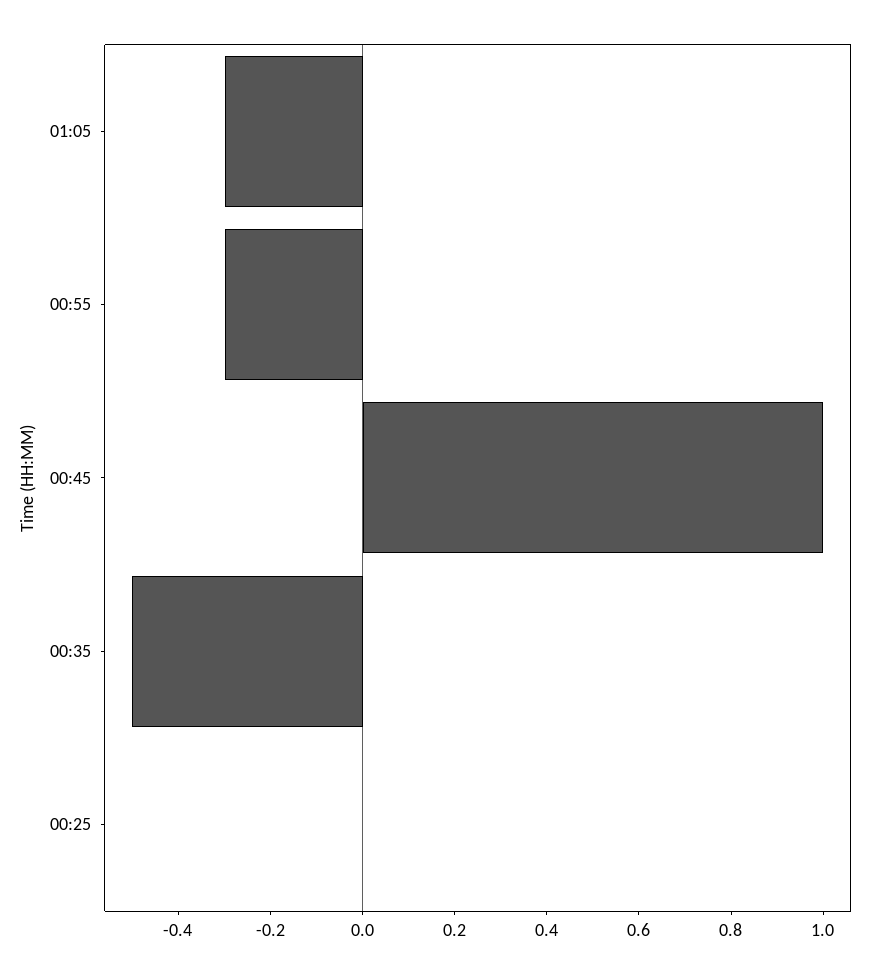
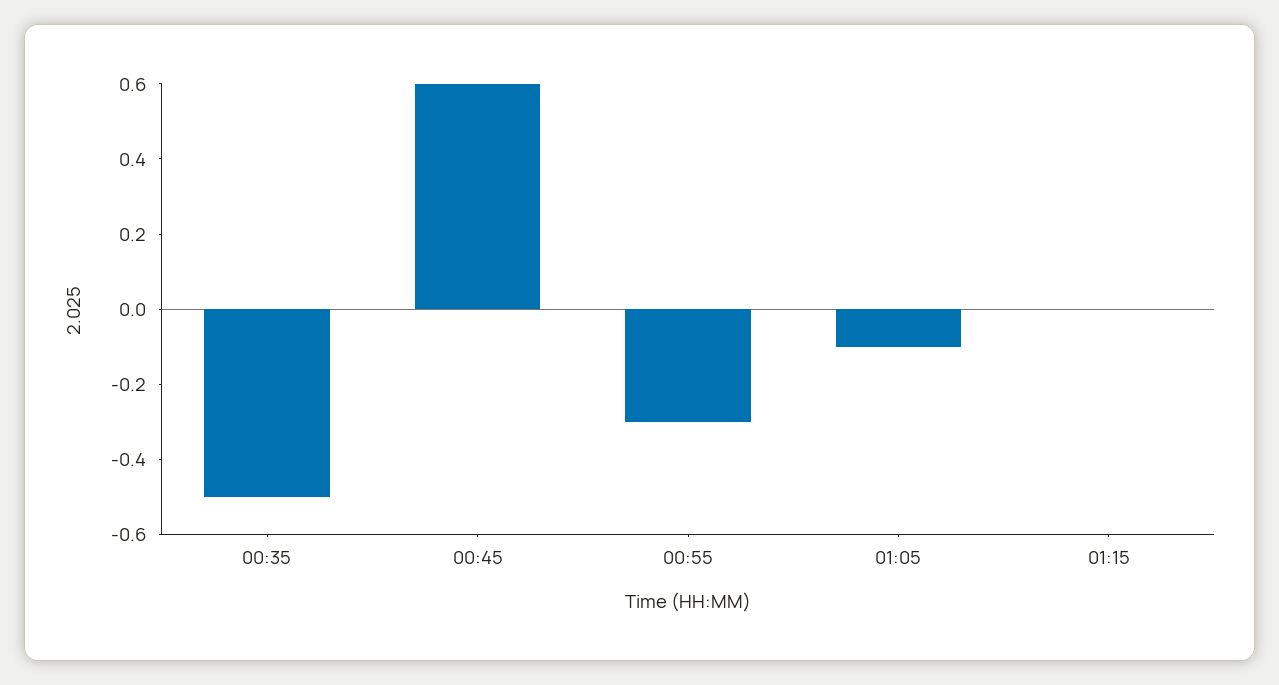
01:05: -0.3 -> -0.1
00:45: 1 -> 0.6
00:25: 0 -> none
01:15: none -> 0

